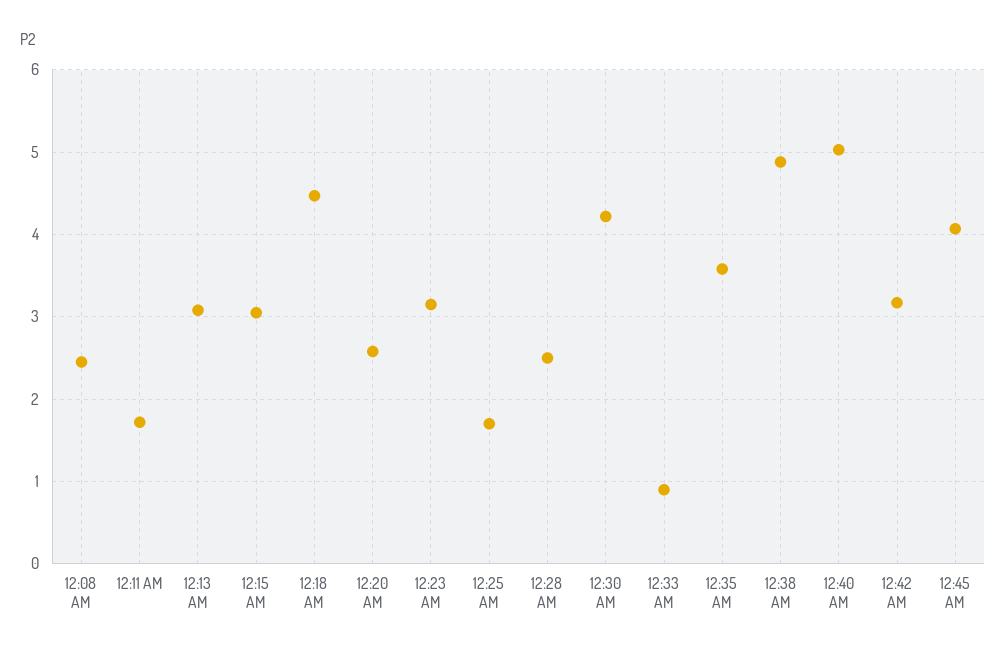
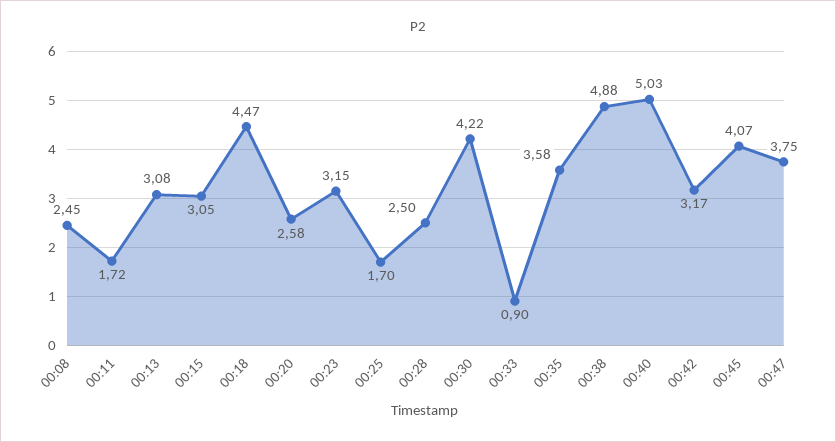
00:47: none -> 3.75

